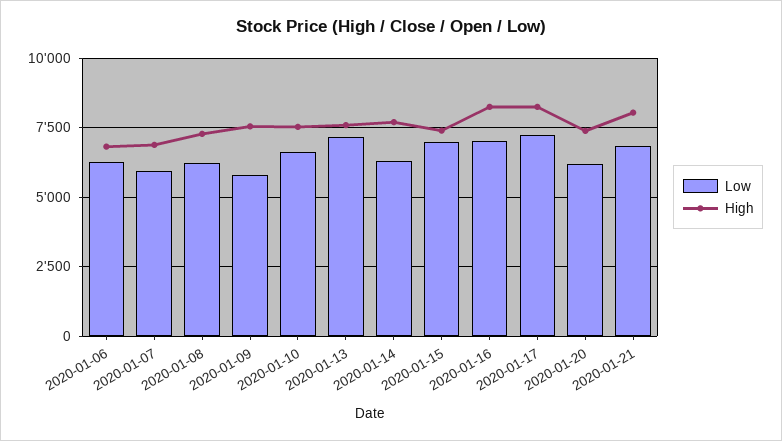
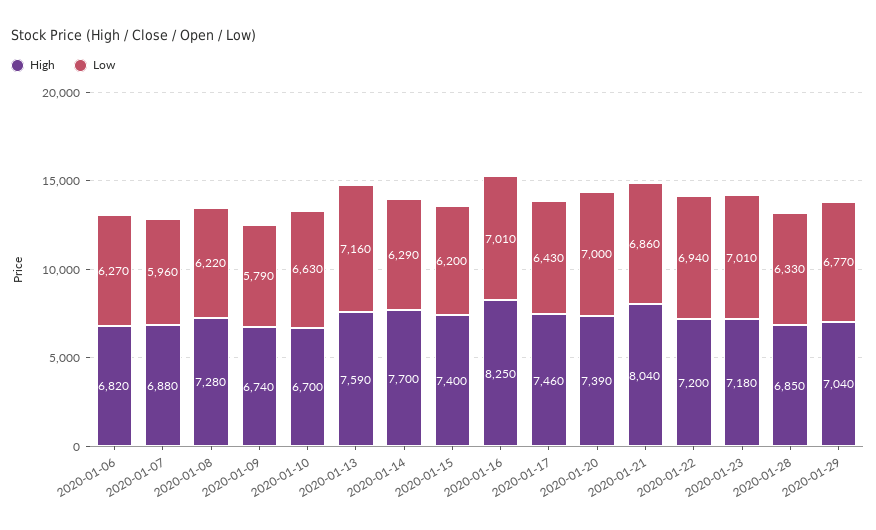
High, 2020-01-09: 7500 -> 6740
High, 2020-01-10: 7500 -> 6700
Low, 2020-01-15: 7000 -> 6200
Low, 2020-01-17: 7250 -> 6430
High, 2020-01-17: 8250 -> 7460
Low, 2020-01-20: 6250 -> 7000
High, 2020-01-22: none -> 7200
Low, 2020-01-22: none -> 6940
High, 2020-01-23: none -> 7180
Low, 2020-01-23: none -> 7010
High, 2020-01-28: none -> 6850
Low, 2020-01-28: none -> 6330
High, 2020-01-29: none -> 7040
Low, 2020-01-29: none -> 6770

